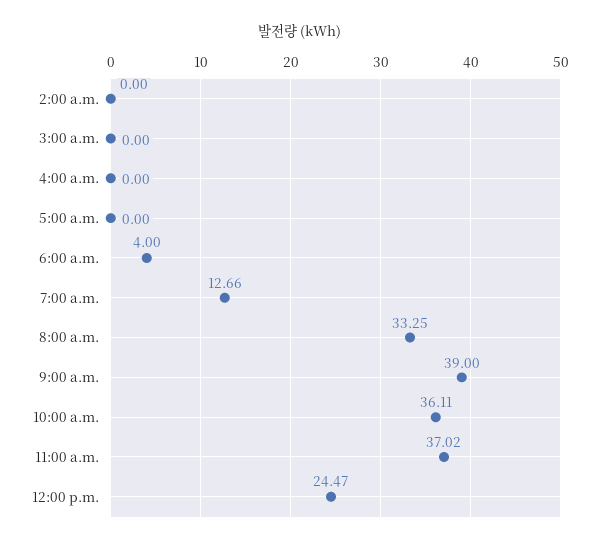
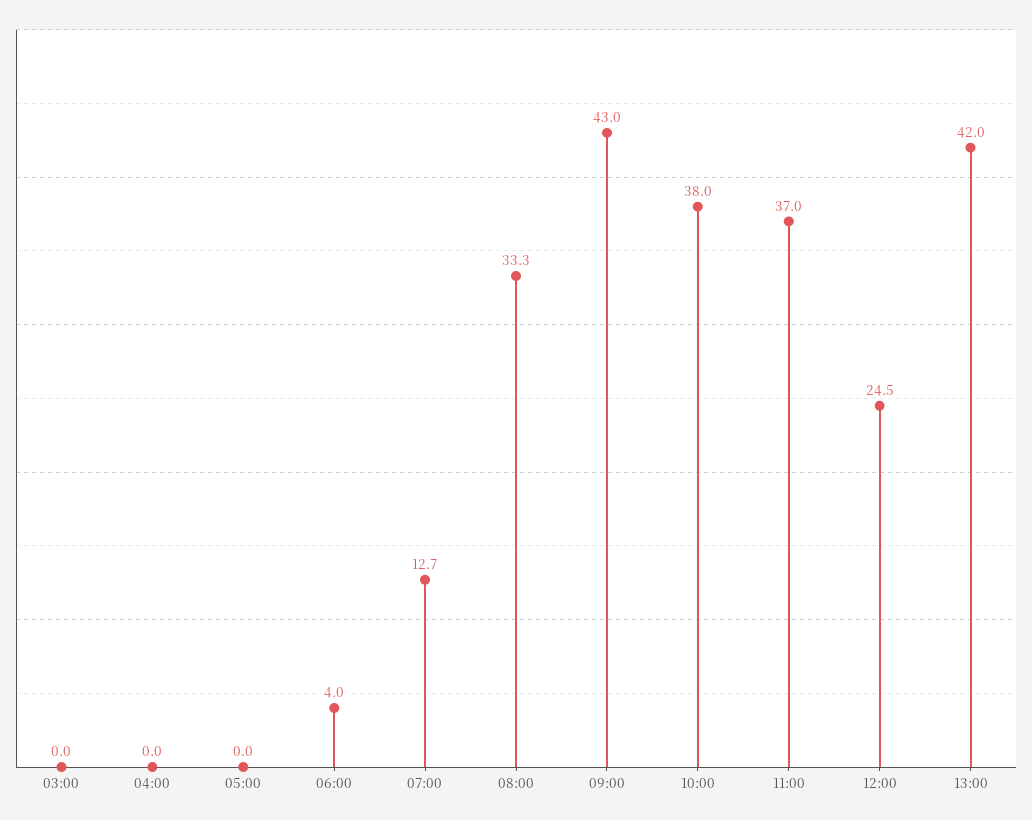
2:00 a.m.: 0 -> none
9:00 a.m.: 39 -> 43
10:00 a.m.: 36.11 -> 38
13:00: none -> 42

